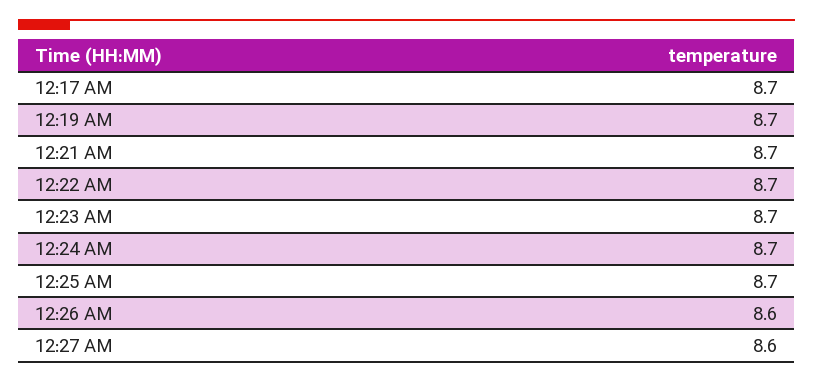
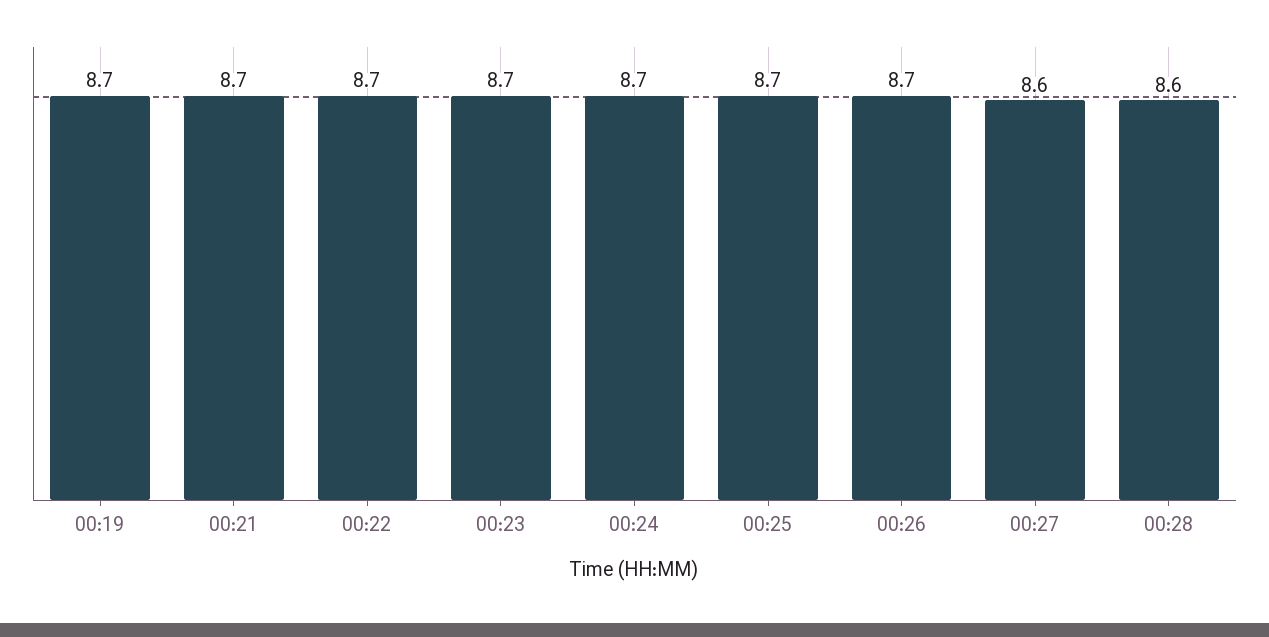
12:17 AM: 8.7 -> none
12:26 AM: 8.6 -> 8.7
00:28: none -> 8.6

